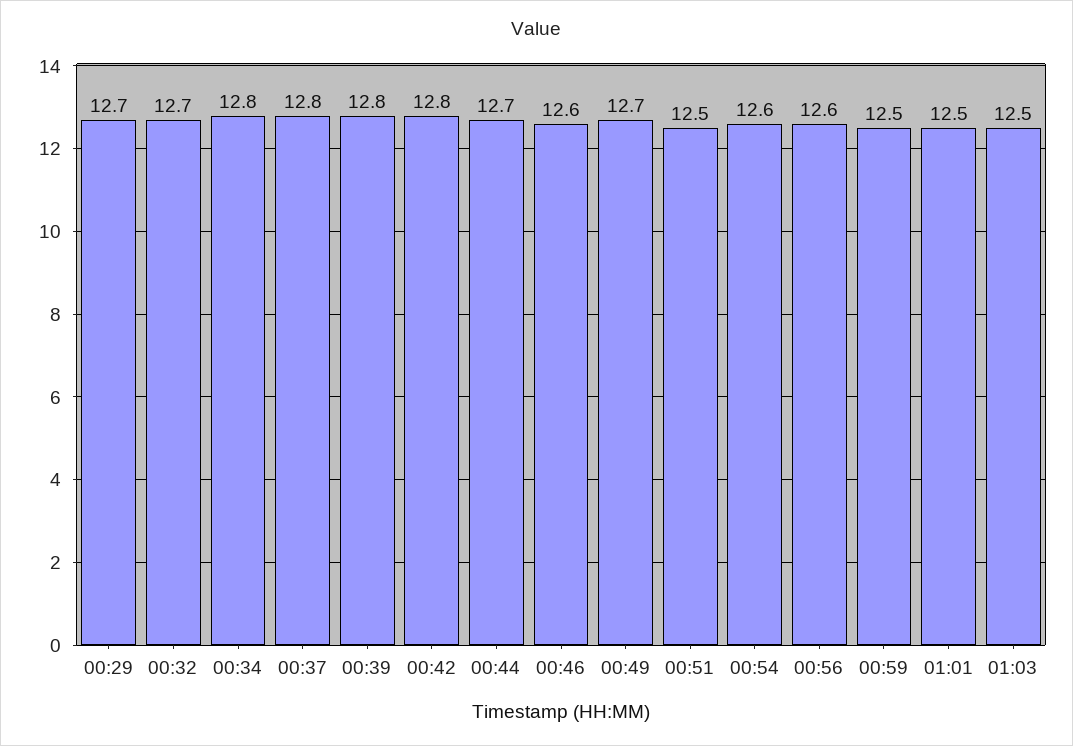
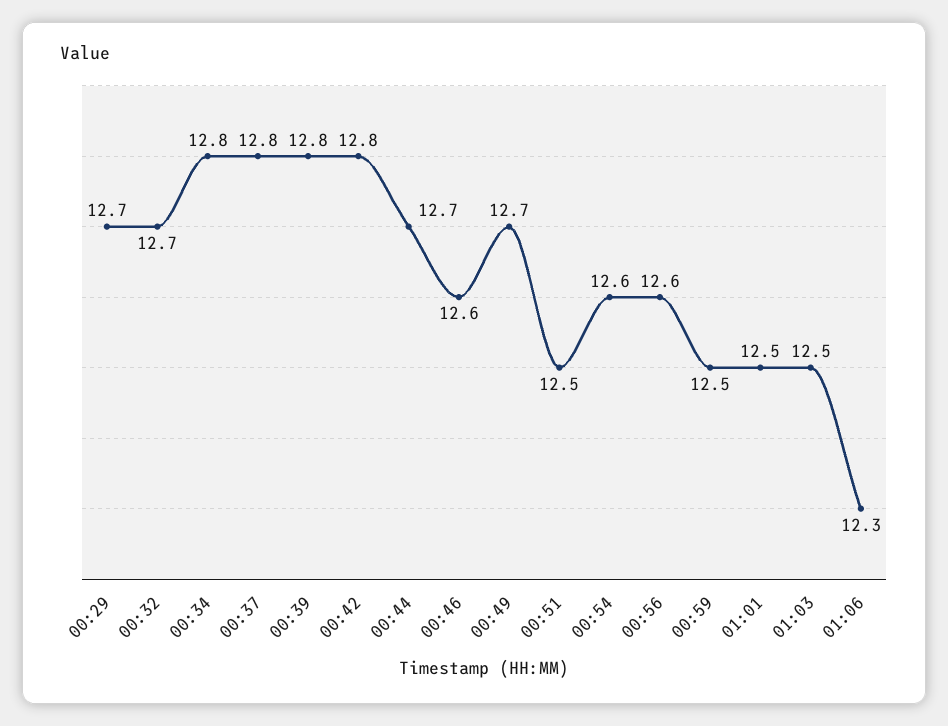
01:06: none -> 12.3

